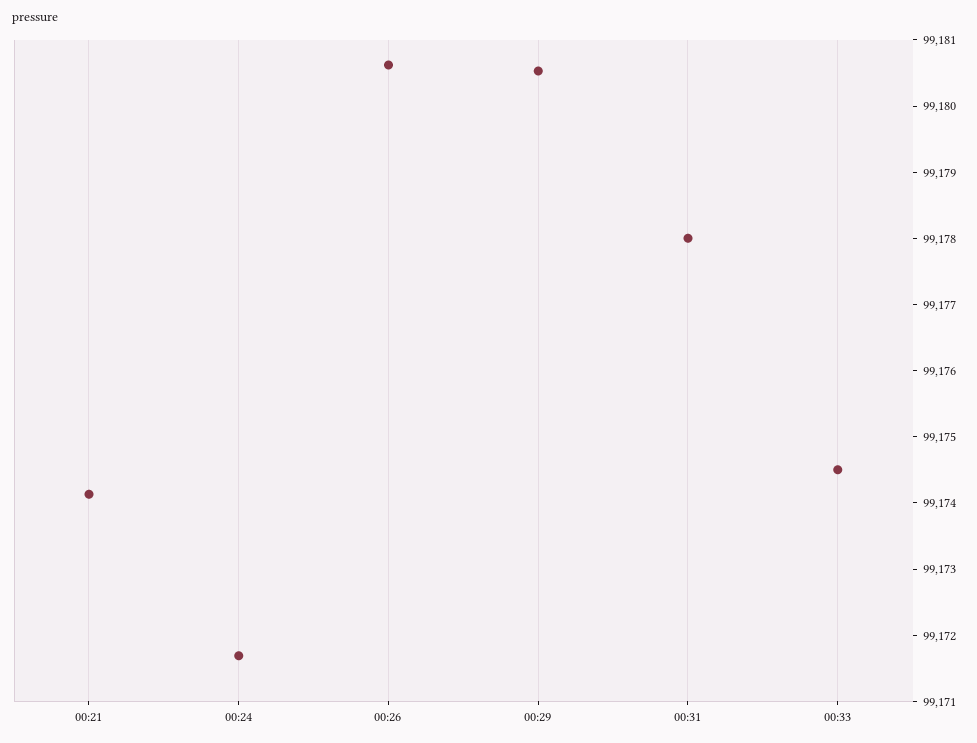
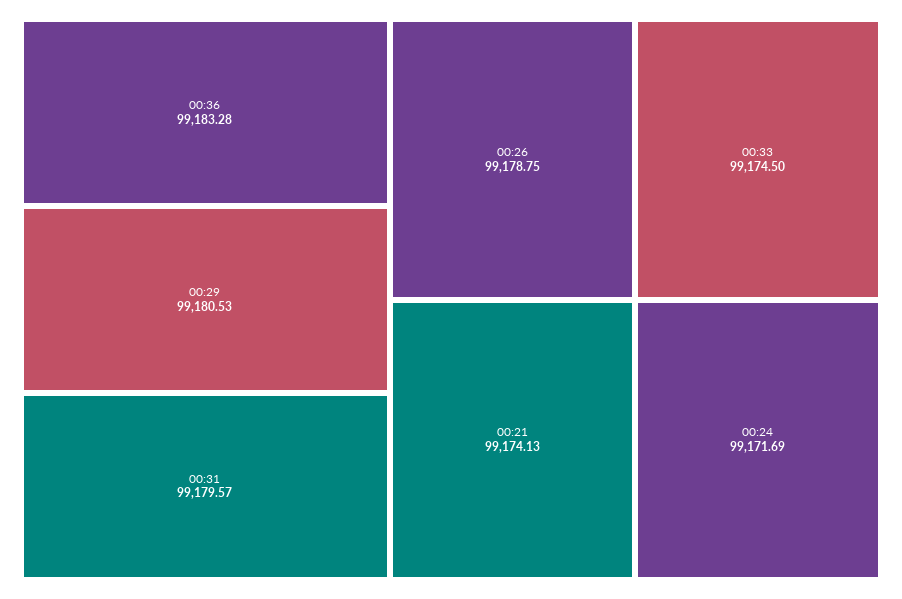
00:26: 99180.6 -> 99178.75
00:31: 99178 -> 99179.57
00:36: none -> 99183.28

